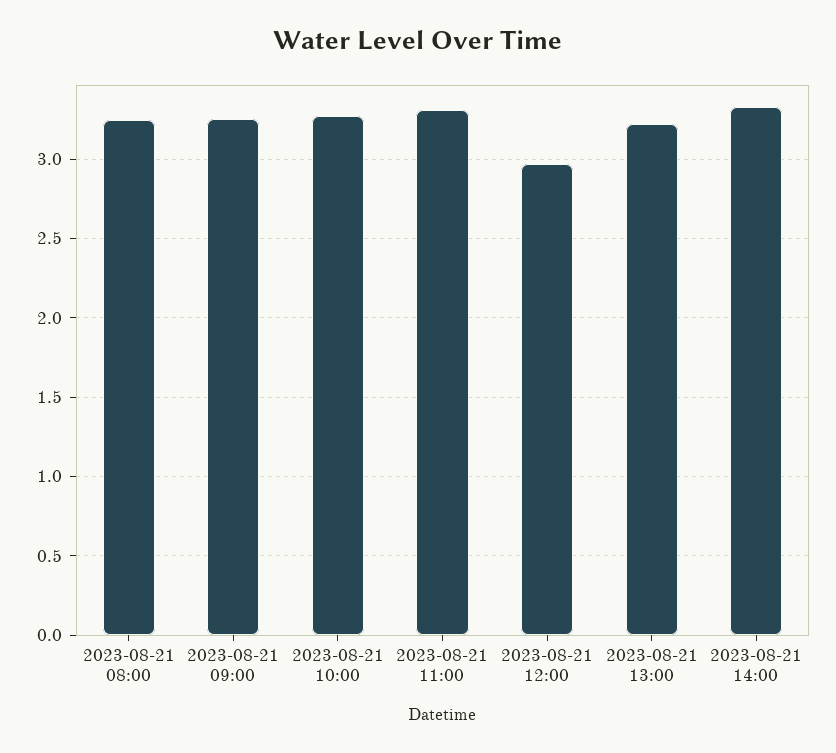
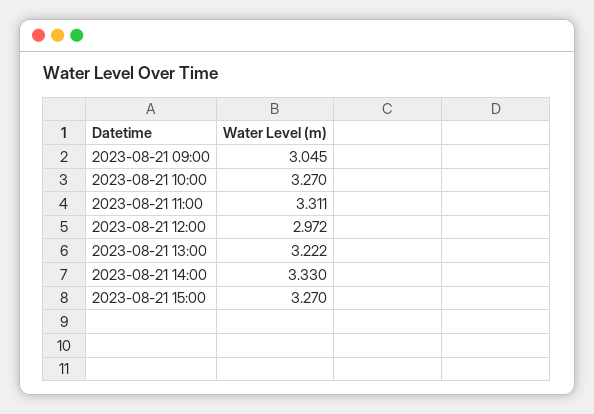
2023-08-21 08:00: 3.25 -> none
2023-08-21 09:00: 3.25 -> 3.045
2023-08-21 15:00: none -> 3.27

